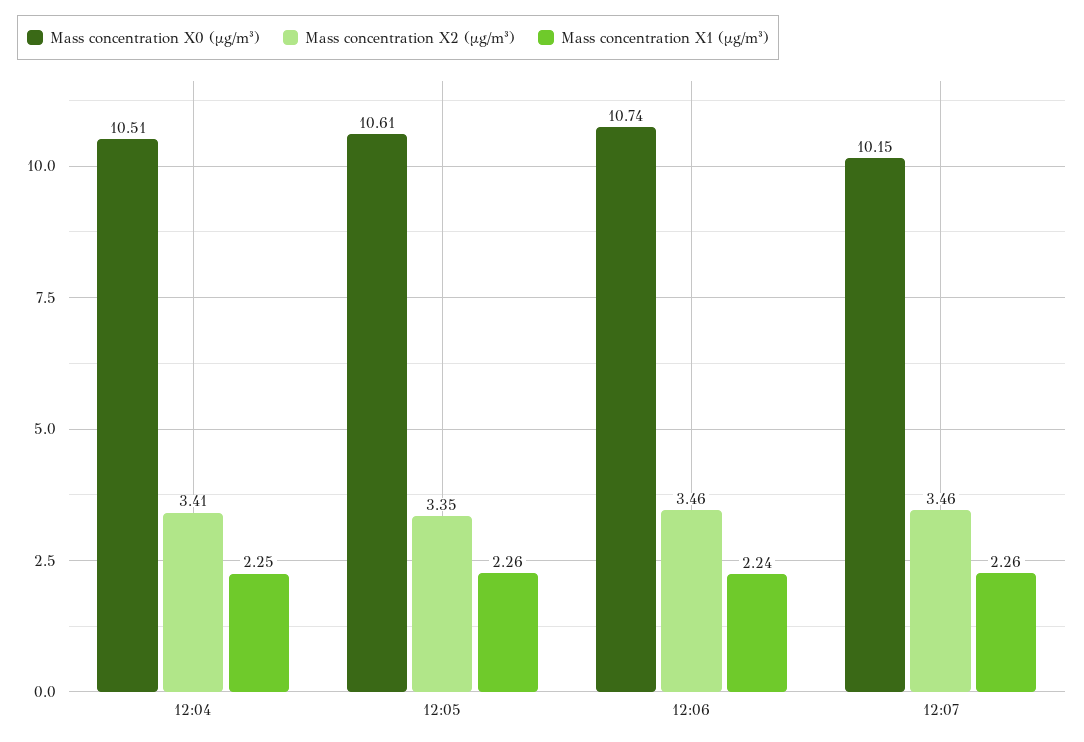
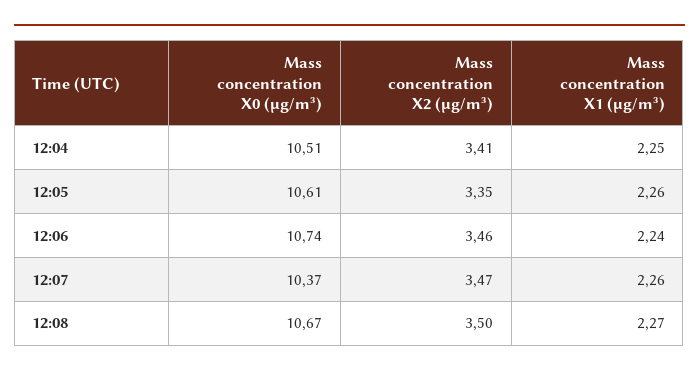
Mass concentration X0 (μg/m³), 12:07: 10.15 -> 10.37
Mass concentration X2 (μg/m³), 12:07: 3.46 -> 3.47
Mass concentration X0 (μg/m³), 12:08: none -> 10.67
Mass concentration X2 (μg/m³), 12:08: none -> 3.5
Mass concentration X1 (μg/m³), 12:08: none -> 2.27

